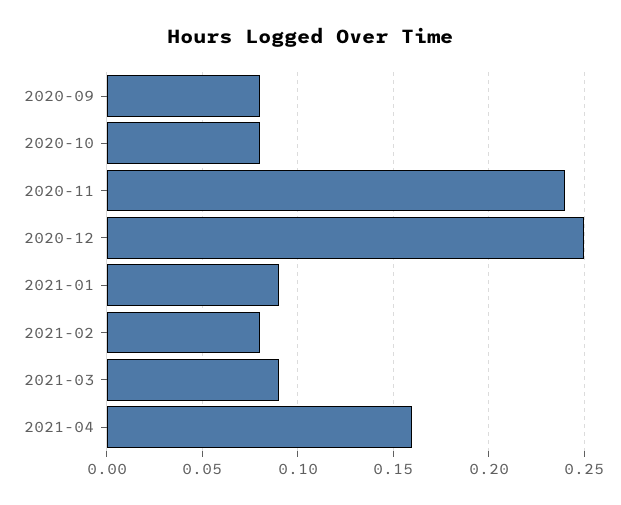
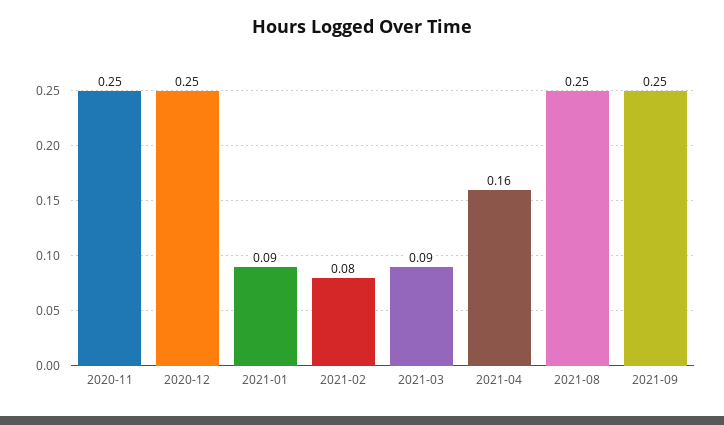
2020-09: 0.08 -> none
2020-10: 0.08 -> none
2020-11: 0.24 -> 0.25
2021-08: none -> 0.25
2021-09: none -> 0.25

